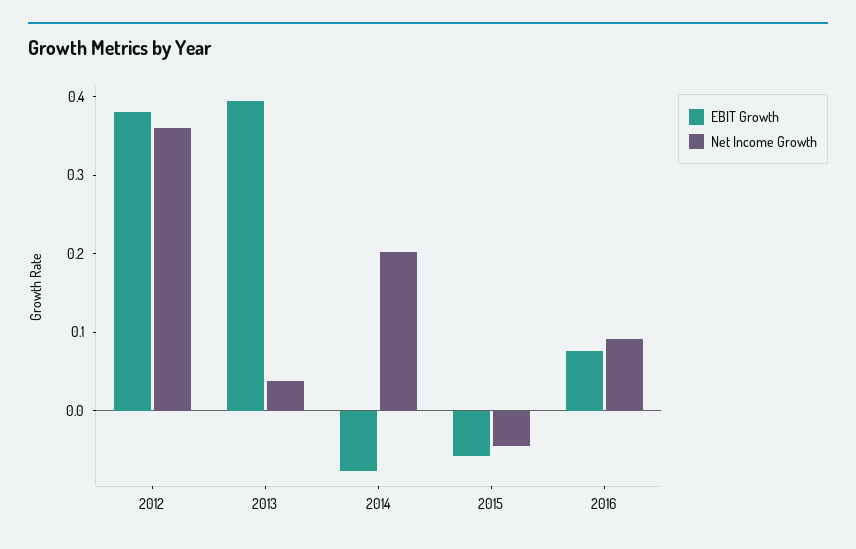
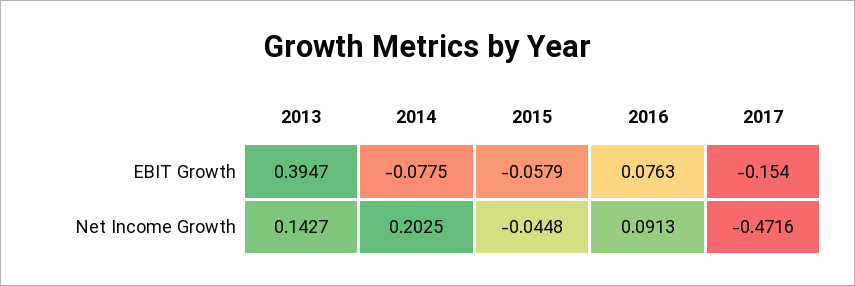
EBIT Growth, 2012: 0.38 -> none
Net Income Growth, 2012: 0.36 -> none
Net Income Growth, 2013: 0.04 -> 0.1427
EBIT Growth, 2017: none -> -0.154
Net Income Growth, 2017: none -> -0.4716

